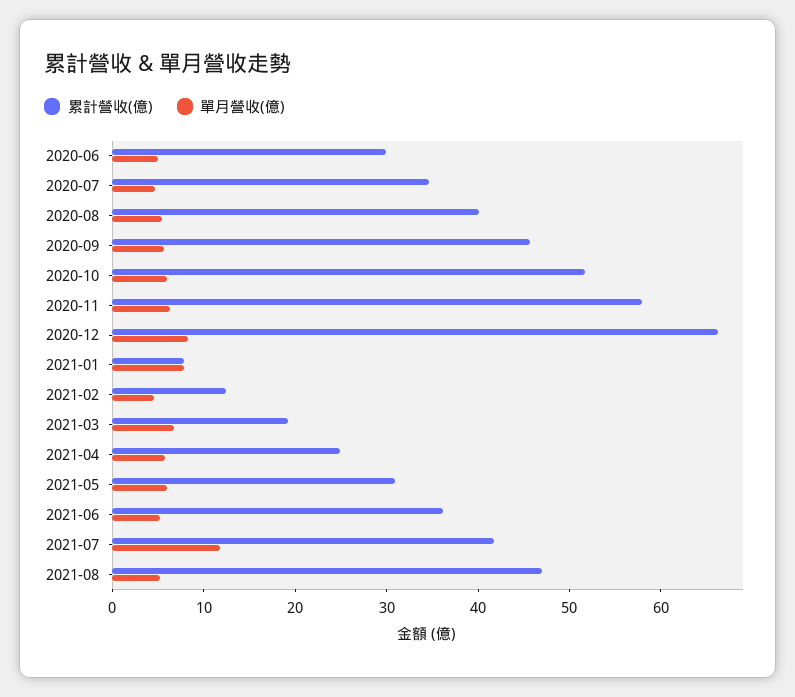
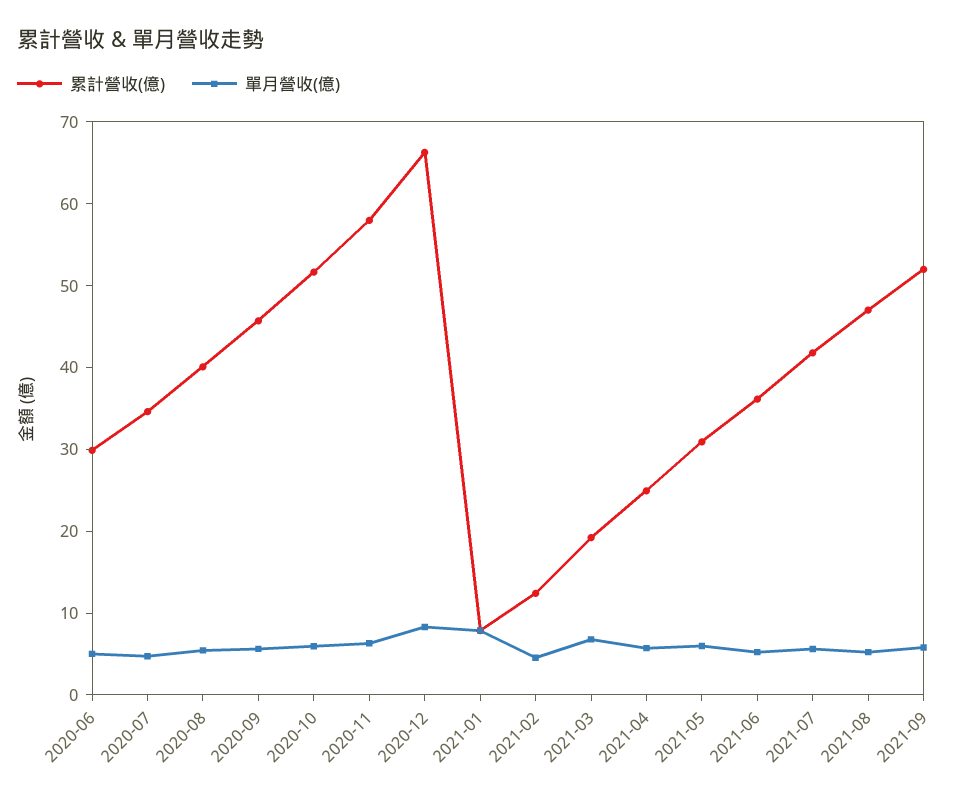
單月營收(億), 2021-07: 12 -> 6
累計營收(億), 2021-09: none -> 52
單月營收(億), 2021-09: none -> 6

